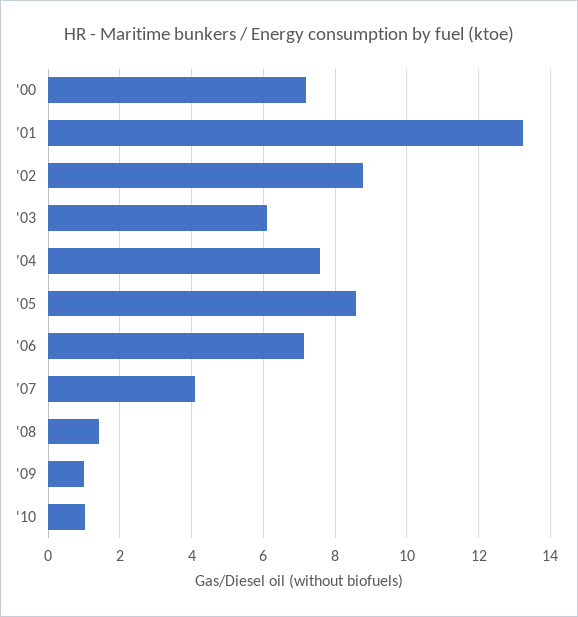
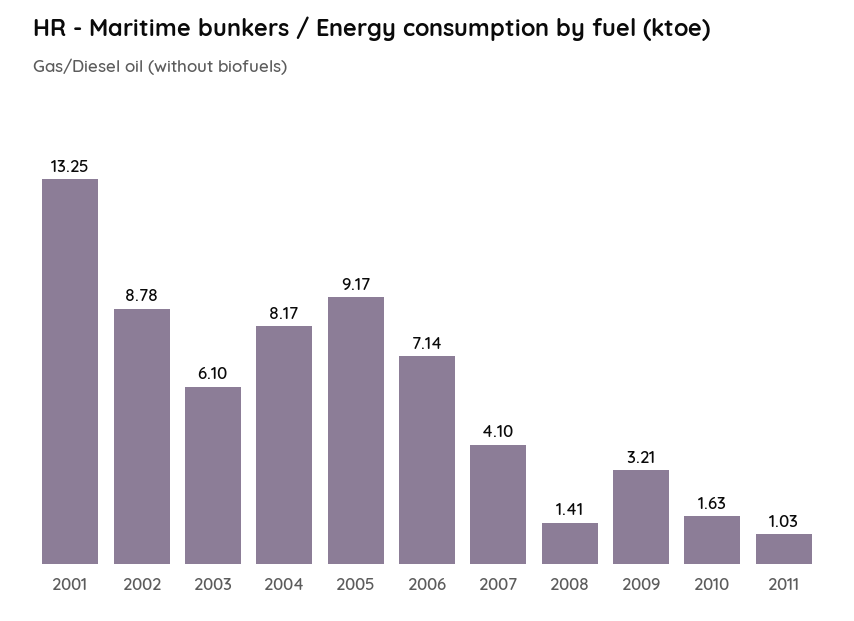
'00: 7.2 -> none
'04: 7.6 -> 8.17
'05: 8.6 -> 9.17
'09: 1 -> 3.21
'10: 1 -> 1.63
2011: none -> 1.03

